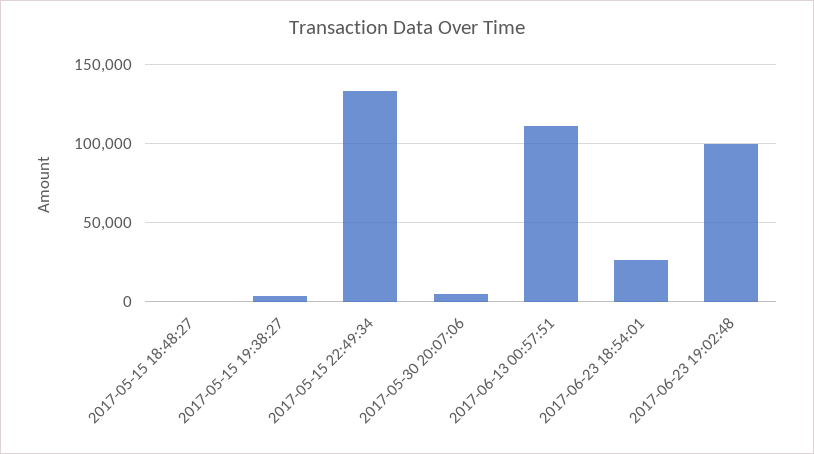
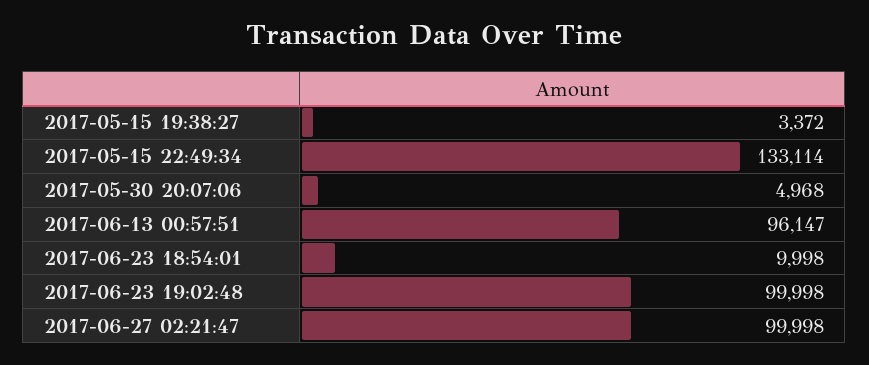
2017-05-15 18:48:27: 0 -> none
2017-06-13 00:57:51: 110000 -> 96147
2017-06-23 18:54:01: 25000 -> 9998
2017-06-27 02:21:47: none -> 99998

